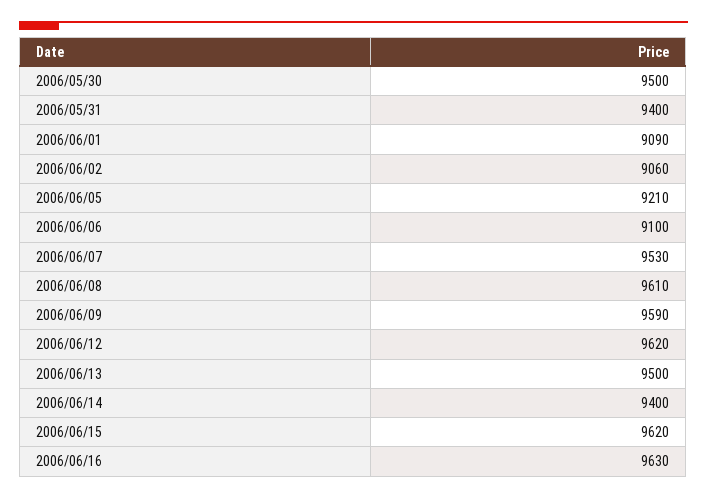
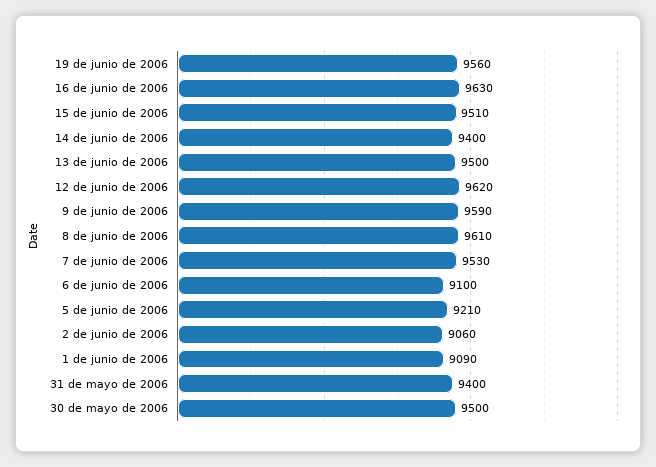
2006/06/15: 9620 -> 9510
19 de junio de 2006: none -> 9560

